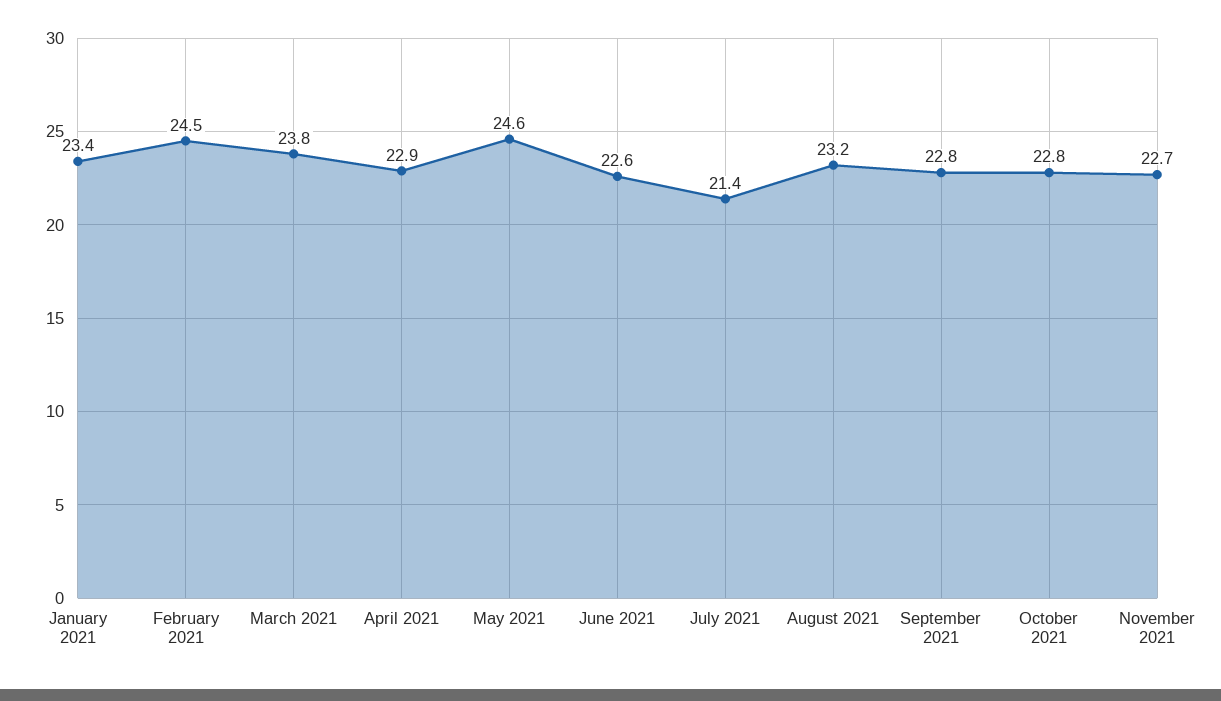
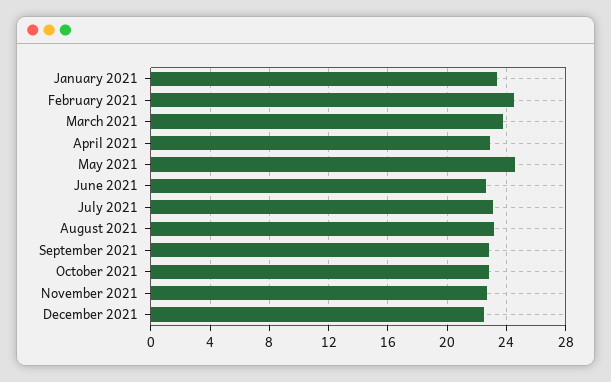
July 2021: 21.4 -> 23
December 2021: none -> 22.5

